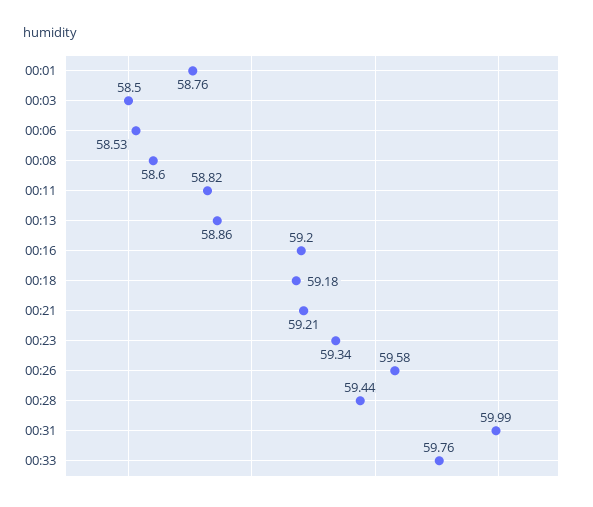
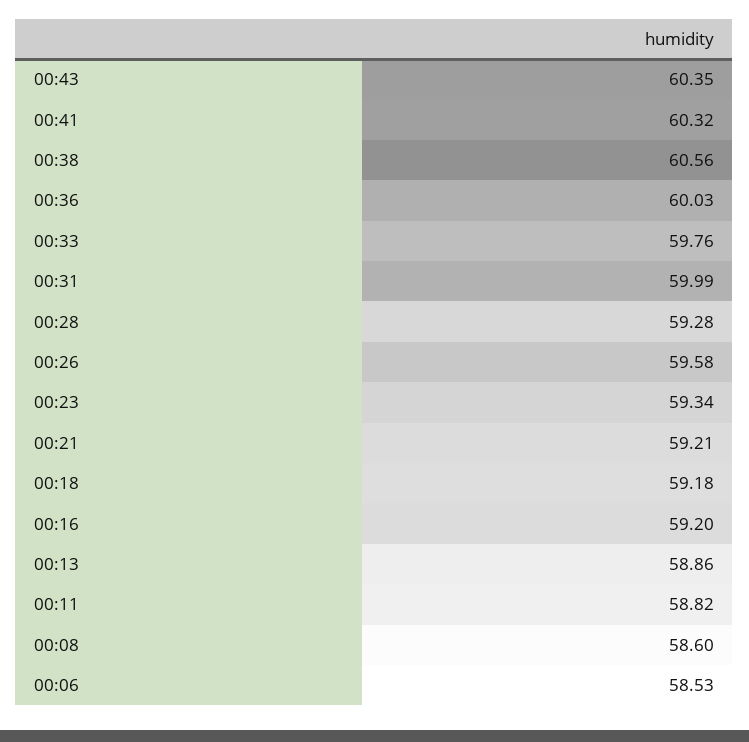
00:01: 58.76 -> none
00:03: 58.5 -> none
00:28: 59.44 -> 59.28
00:43: none -> 60.35
00:41: none -> 60.32
00:38: none -> 60.56
00:36: none -> 60.03

